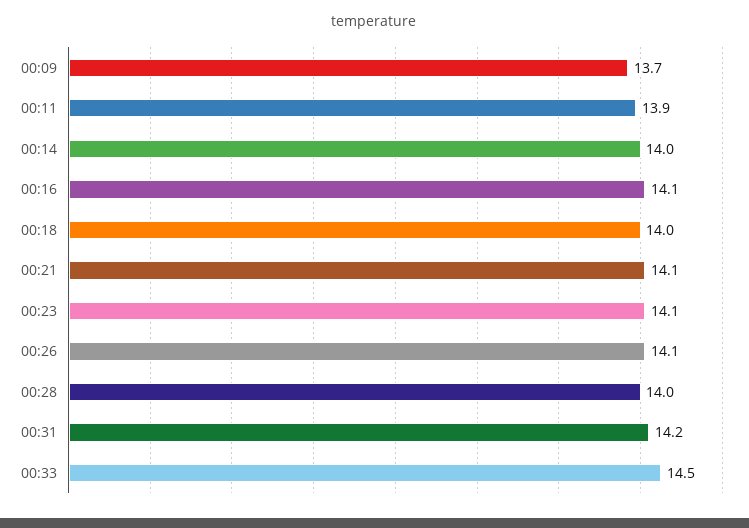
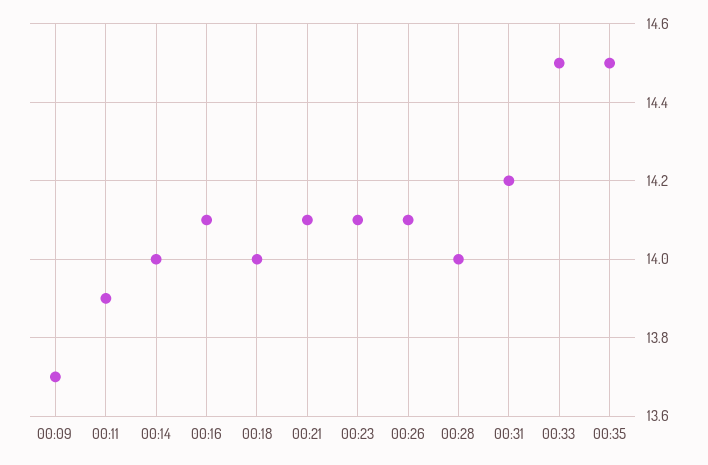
00:35: none -> 14.5

